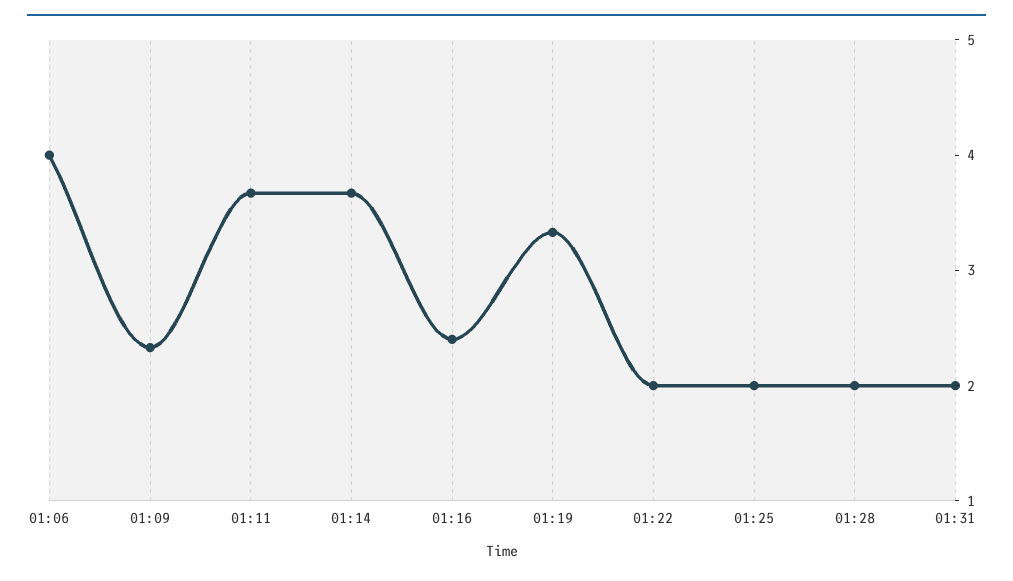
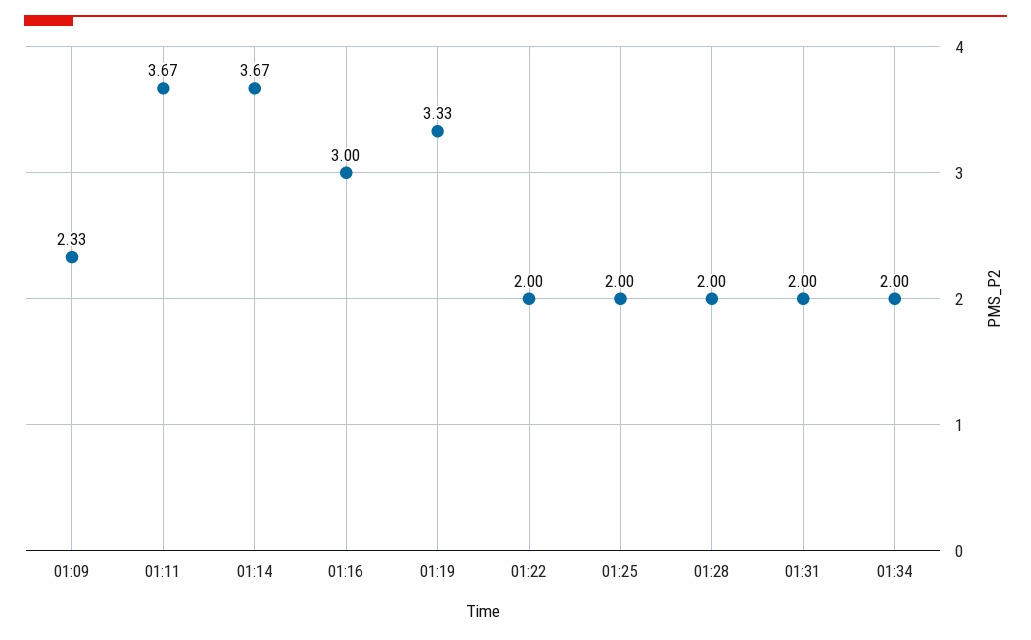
01:06: 4 -> none
01:16: 2.4 -> 3
01:34: none -> 2

